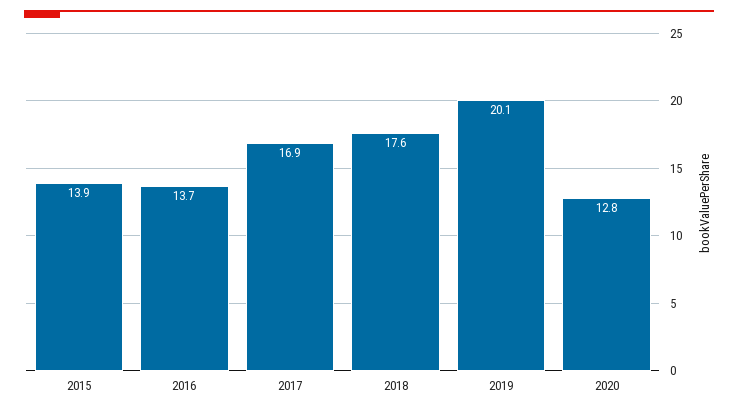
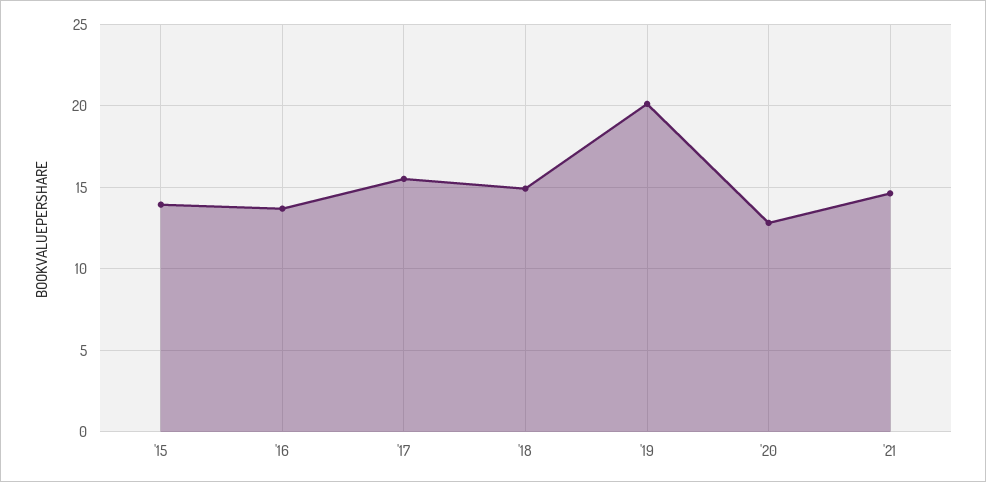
2017: 16.9 -> 15.5
2018: 17.6 -> 15
'21: none -> 14.5

